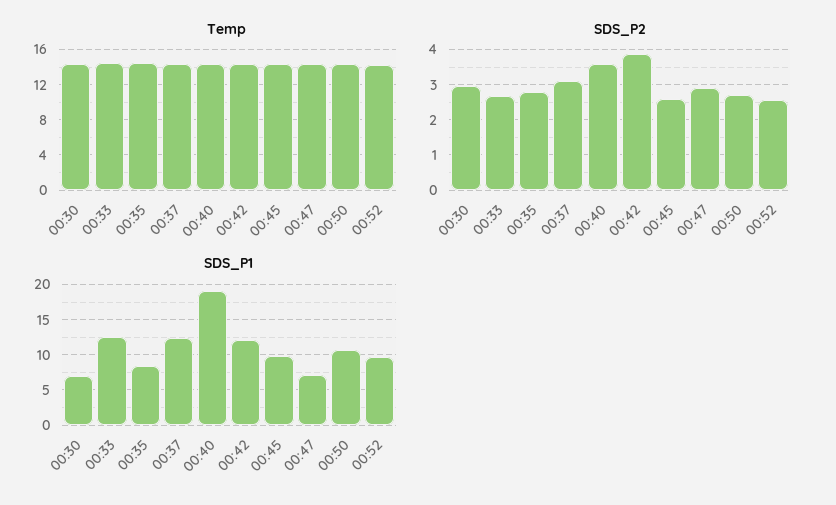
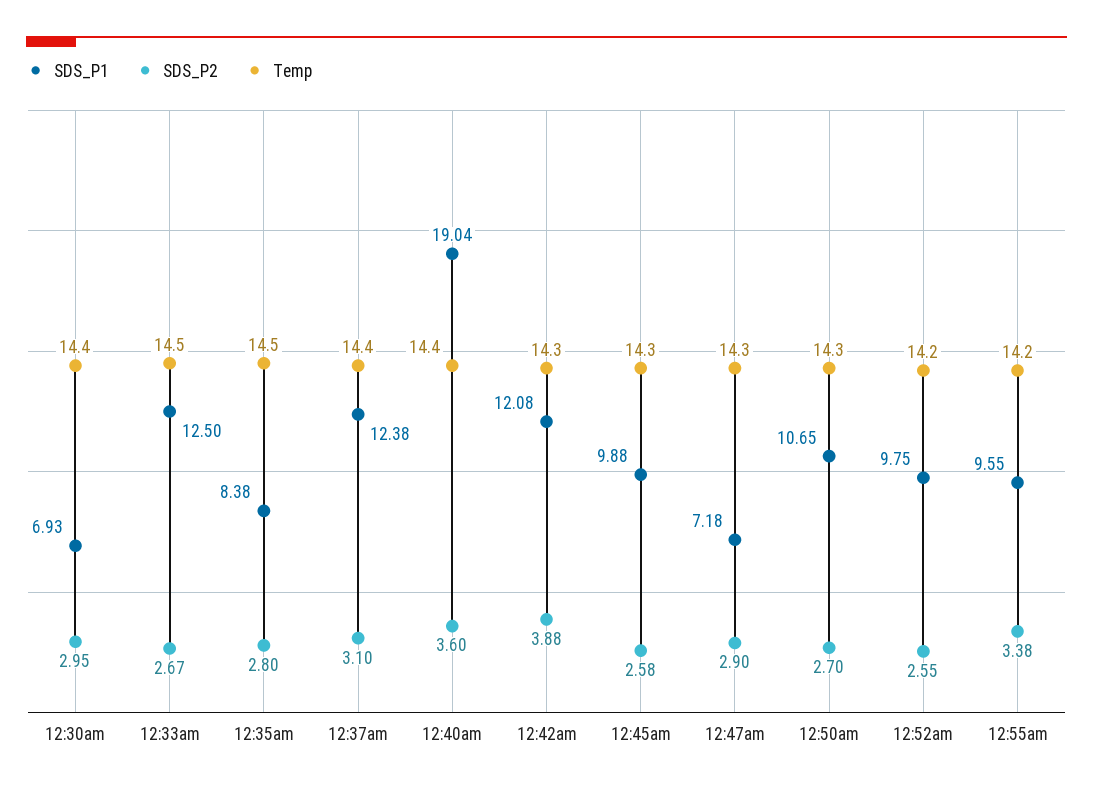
SDS_P1, 12:55am: none -> 9.55
SDS_P2, 12:55am: none -> 3.38
Temp, 12:55am: none -> 14.2

